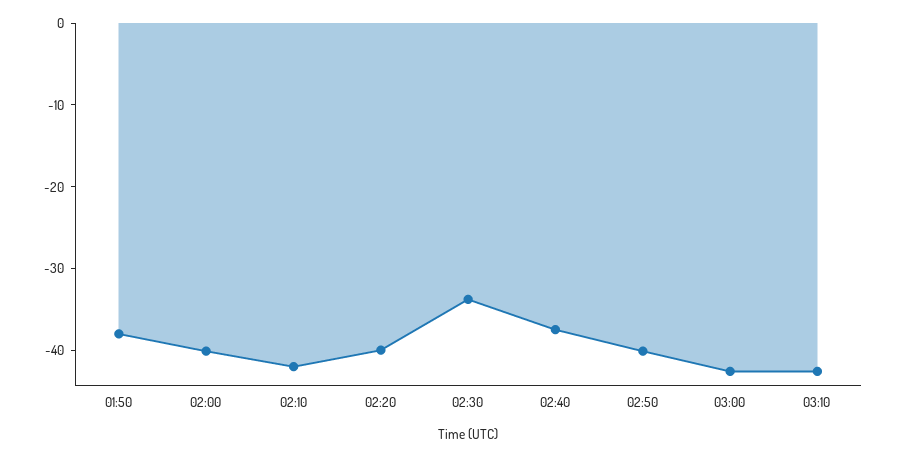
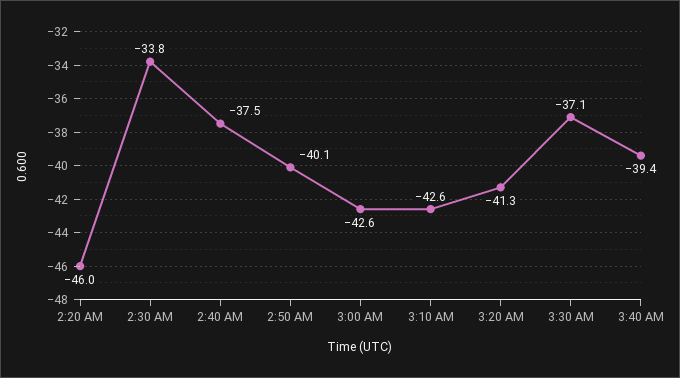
01:50: -38 -> none
02:00: -40 -> none
02:10: -42 -> none
02:20: -40 -> -46
3:20 AM: none -> -41.3
3:30 AM: none -> -37.1
3:40 AM: none -> -39.4

